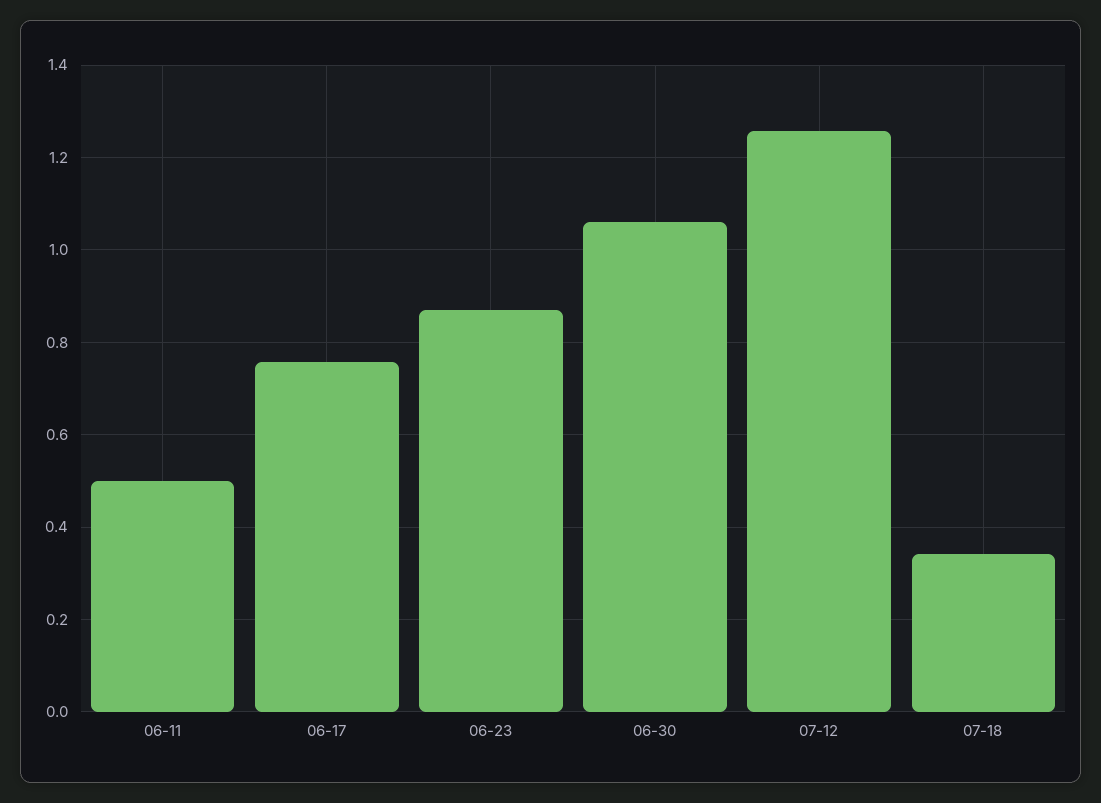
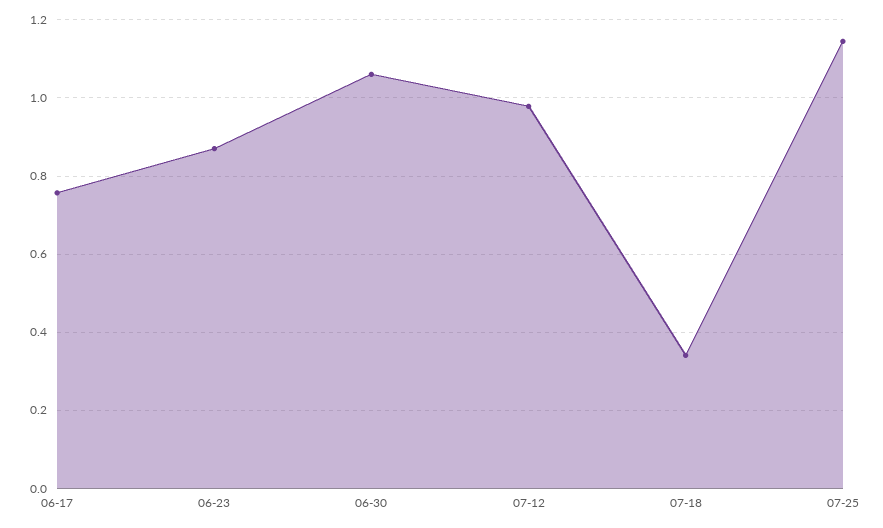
06-11: 0.5 -> none
07-12: 1.26 -> 0.98
07-25: none -> 1.14

